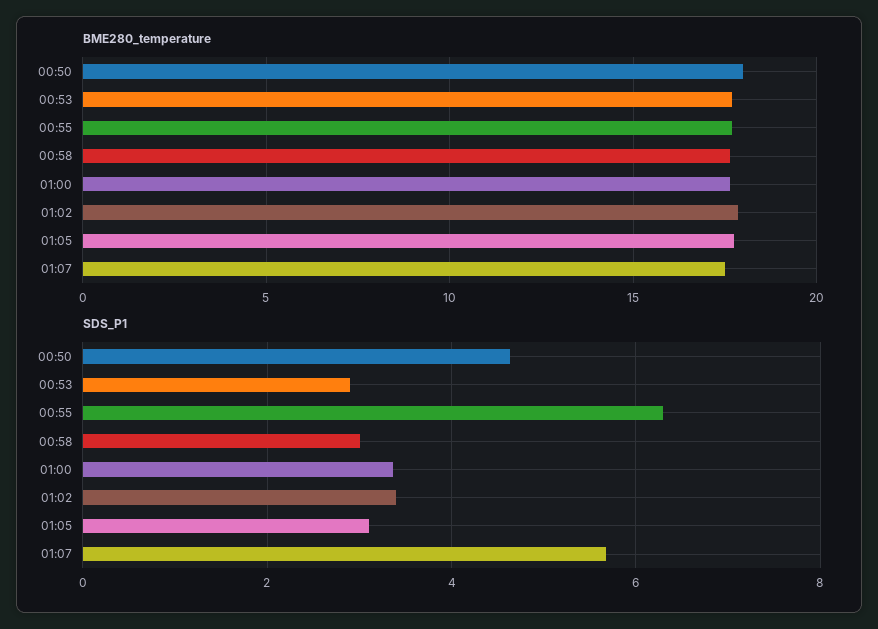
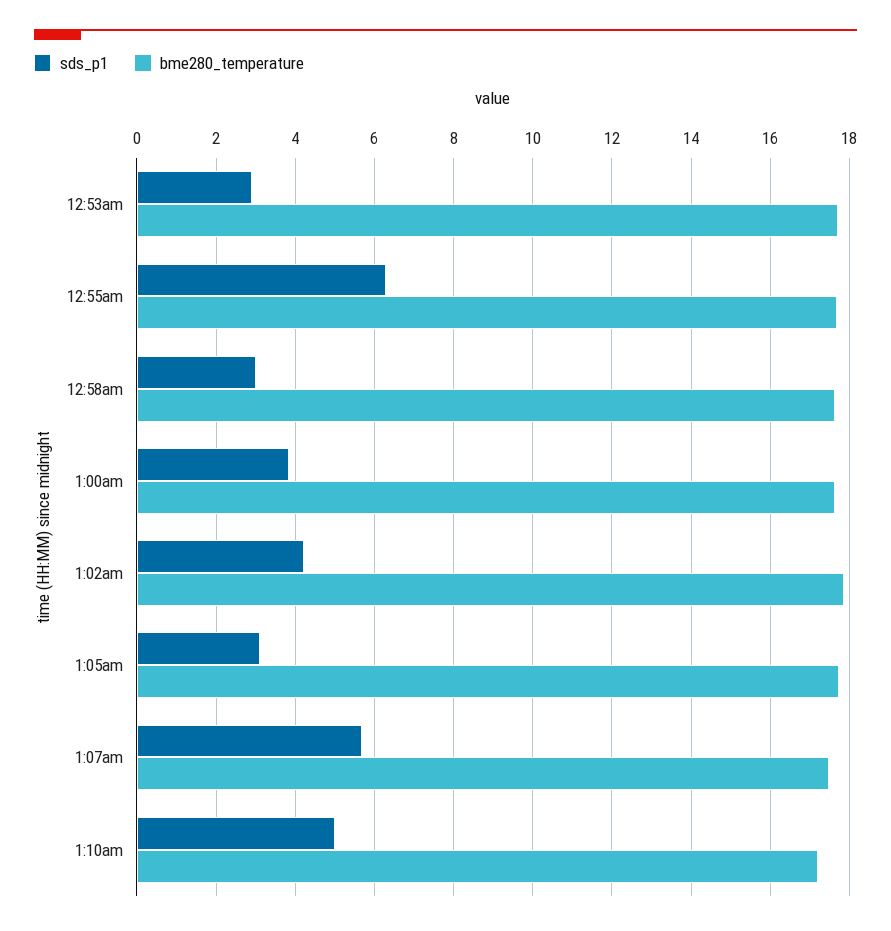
BME280_temperature, 00:50: 18 -> none
SDS_P1, 00:50: 4.6 -> none
SDS_P1, 01:00: 3.4 -> 3.8
SDS_P1, 01:02: 3.4 -> 4.2
SDS_P1, 1:10am: none -> 5
BME280_temperature, 1:10am: none -> 17.2

